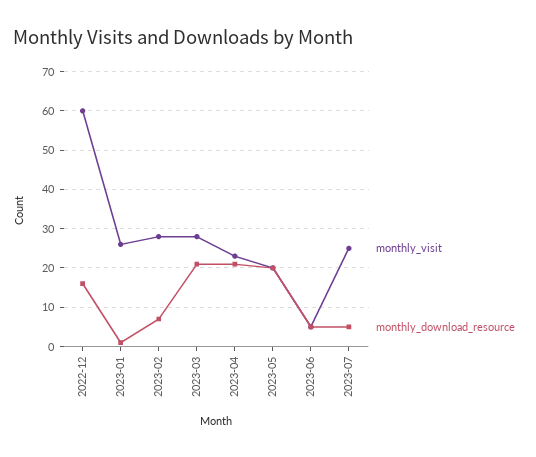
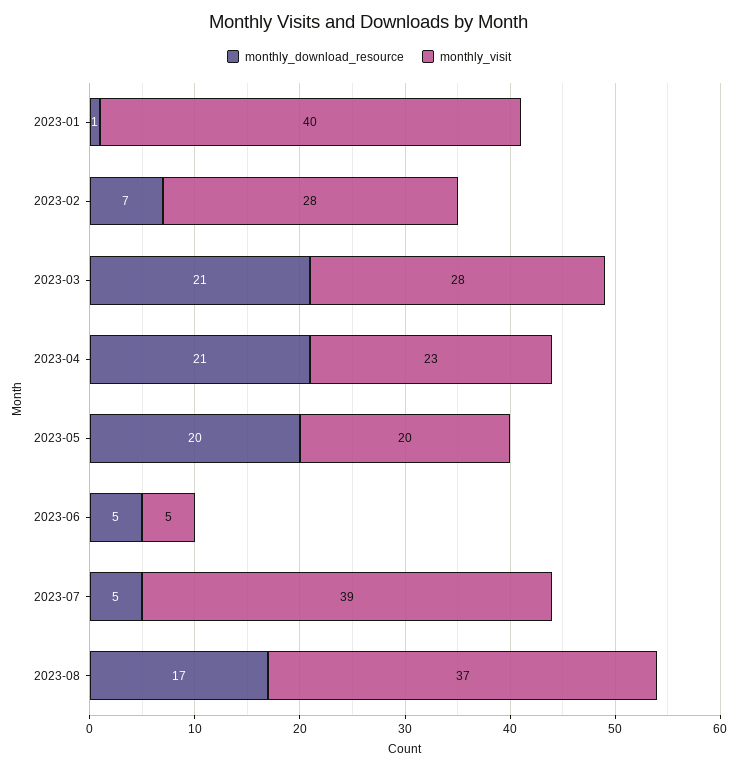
monthly_visit, 2022-12: 60 -> none
monthly_download_resource, 2022-12: 15 -> none
monthly_visit, 2023-01: 25 -> 40
monthly_visit, 2023-07: 25 -> 39
monthly_download_resource, 2023-08: none -> 17
monthly_visit, 2023-08: none -> 37

